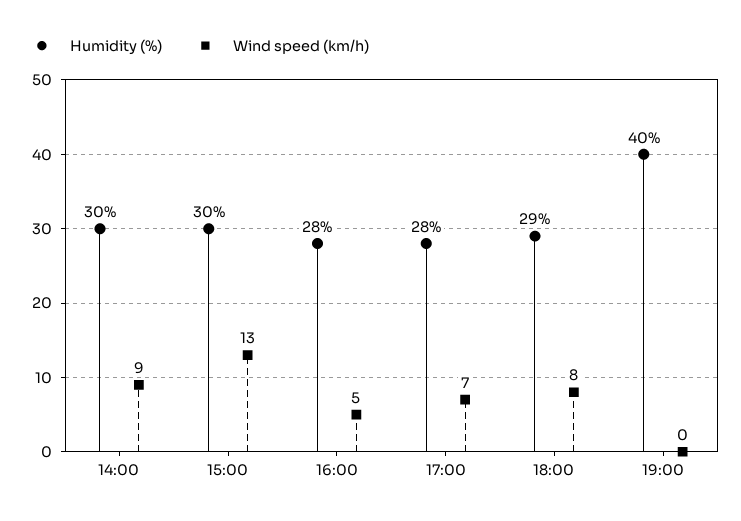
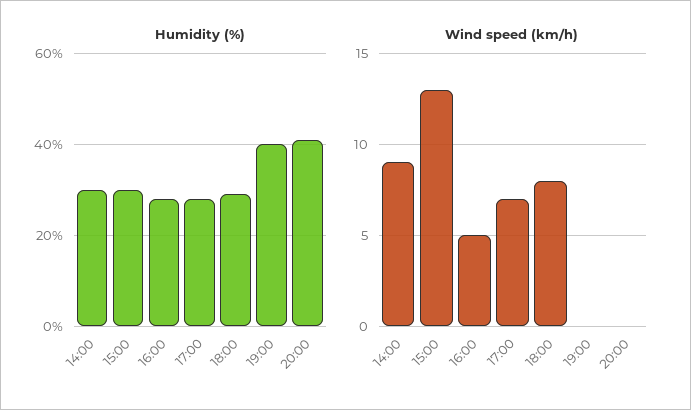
Humidity (%), 20:00: none -> 40
Wind speed (km/h), 20:00: none -> 0

